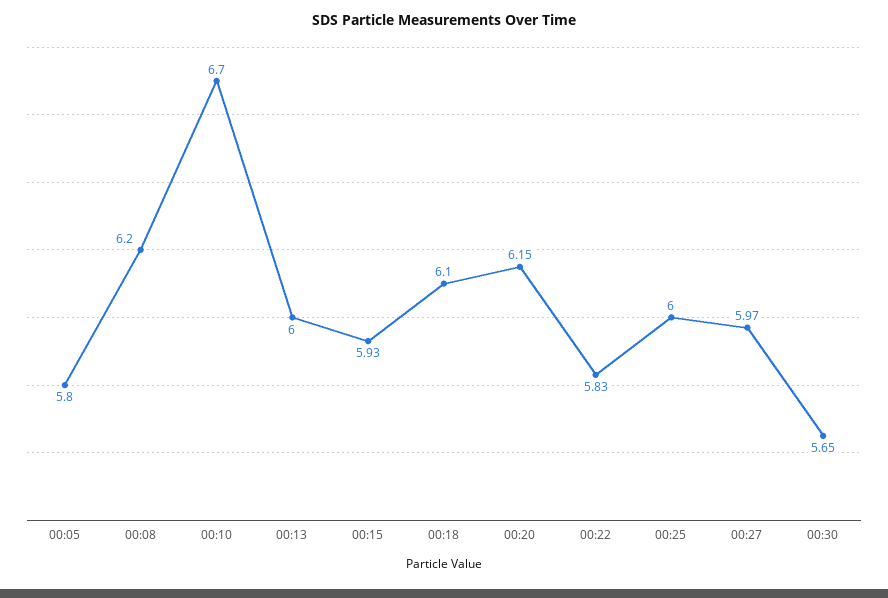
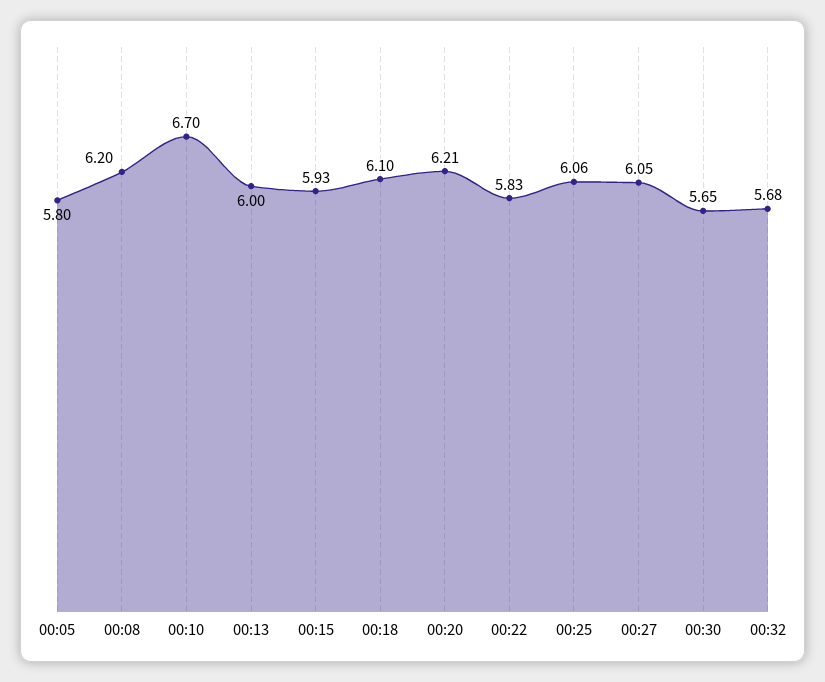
00:20: 6.15 -> 6.21
00:25: 6 -> 6.06
00:27: 5.97 -> 6.05
00:32: none -> 5.68

